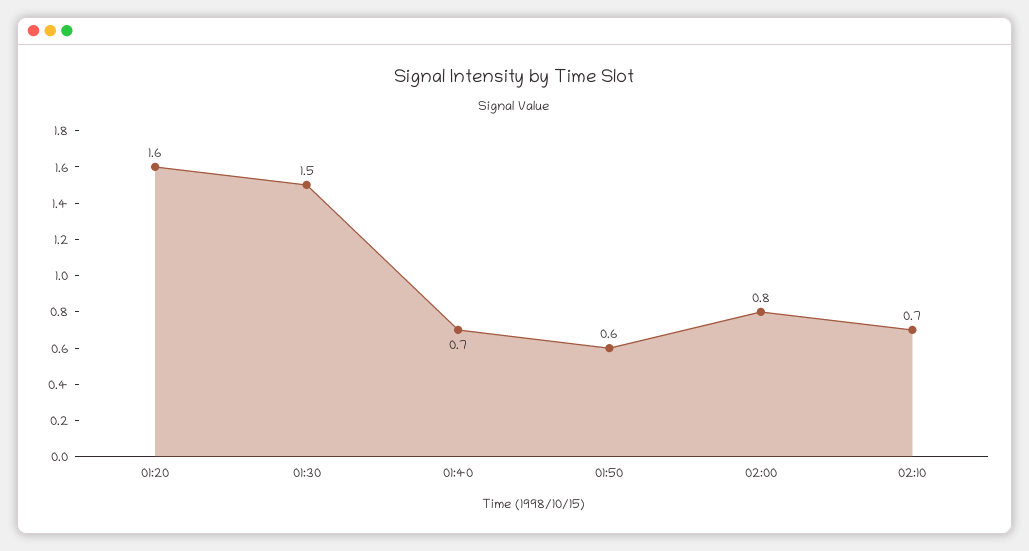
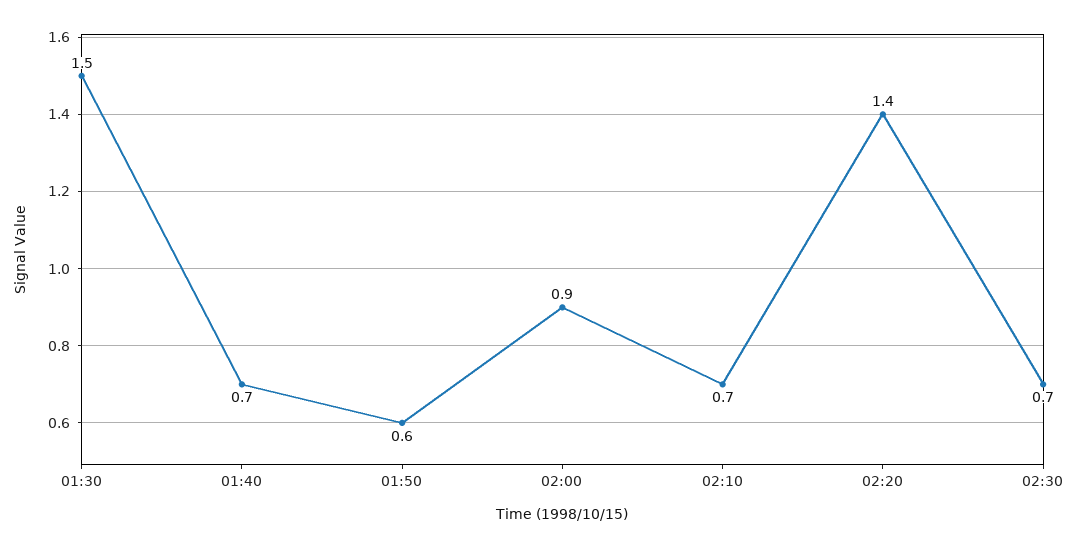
01:20: 1.6 -> none
02:00: 0.8 -> 0.9
02:20: none -> 1.4
02:30: none -> 0.7

